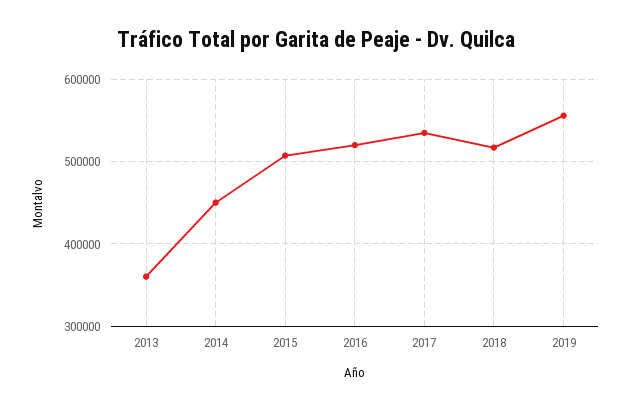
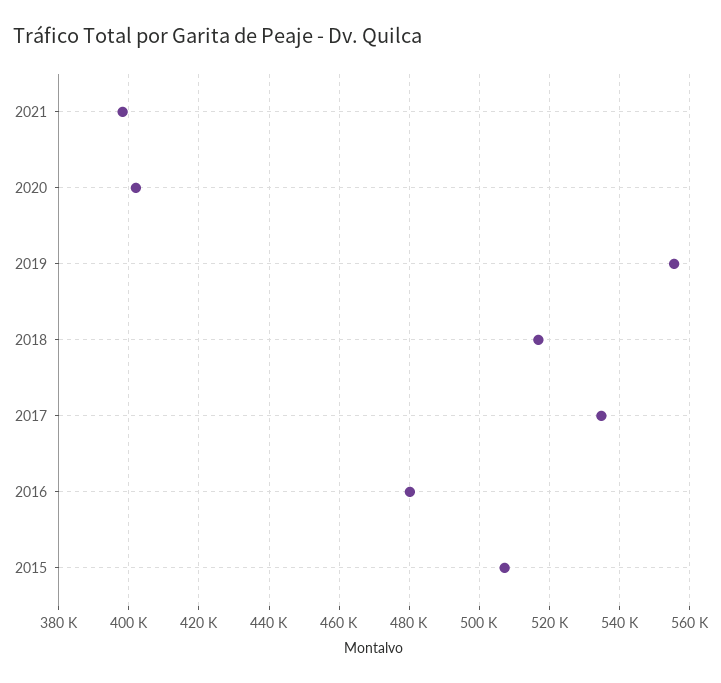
2013: 360000 -> none
2014: 450000 -> none
2016: 520000 -> 480000
2021: none -> 398000
2020: none -> 402000

